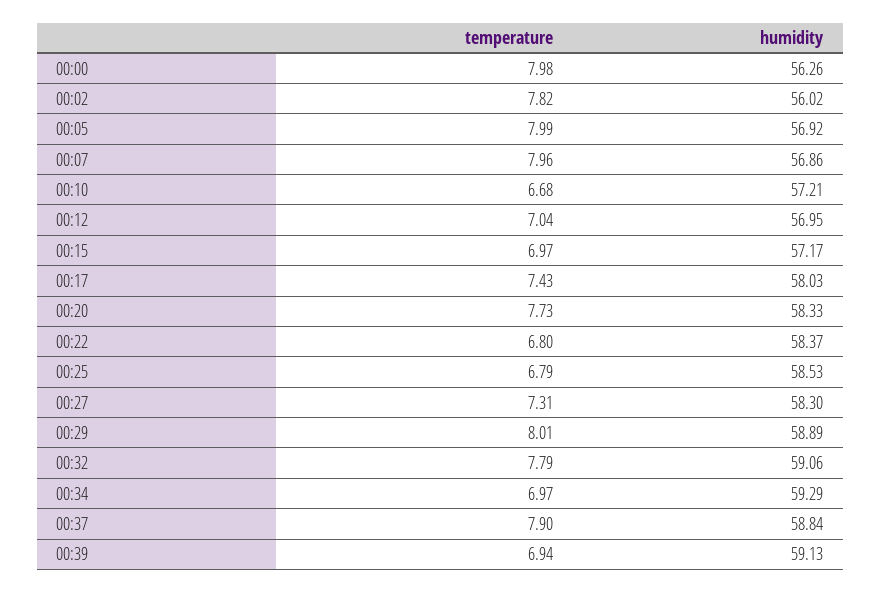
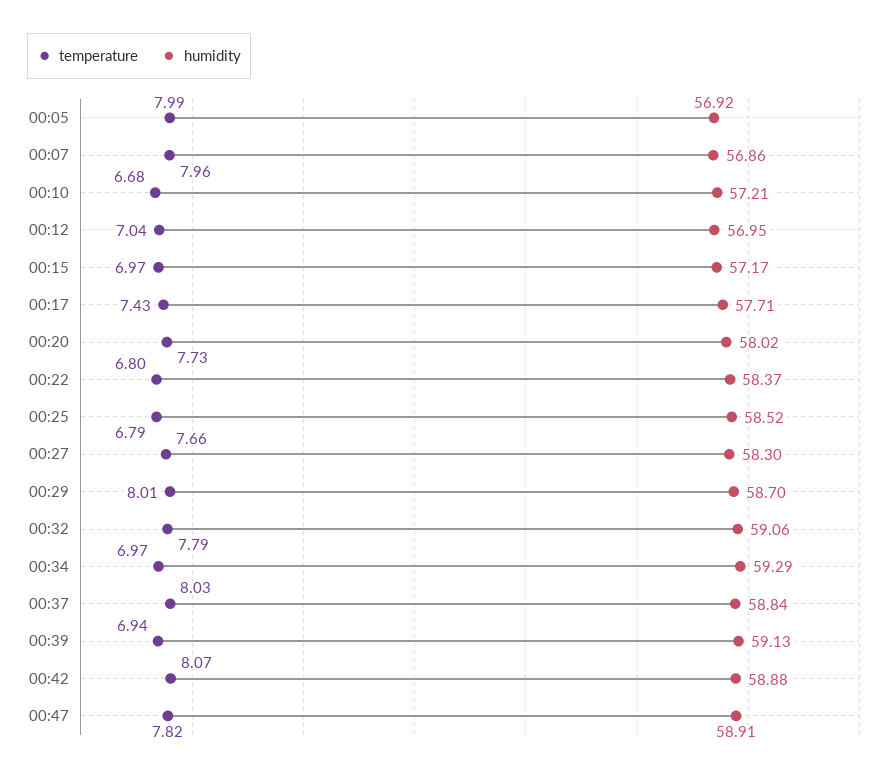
temperature, 00:00: 7.98 -> none
humidity, 00:00: 56.26 -> none
temperature, 00:02: 7.82 -> none
humidity, 00:02: 56.02 -> none
humidity, 00:17: 58.03 -> 57.71
humidity, 00:20: 58.33 -> 58.02
humidity, 00:25: 58.53 -> 58.52
temperature, 00:27: 7.31 -> 7.66
humidity, 00:29: 58.89 -> 58.7
temperature, 00:37: 7.9 -> 8.03
temperature, 00:42: none -> 8.07
humidity, 00:42: none -> 58.88
temperature, 00:47: none -> 7.82
humidity, 00:47: none -> 58.91

